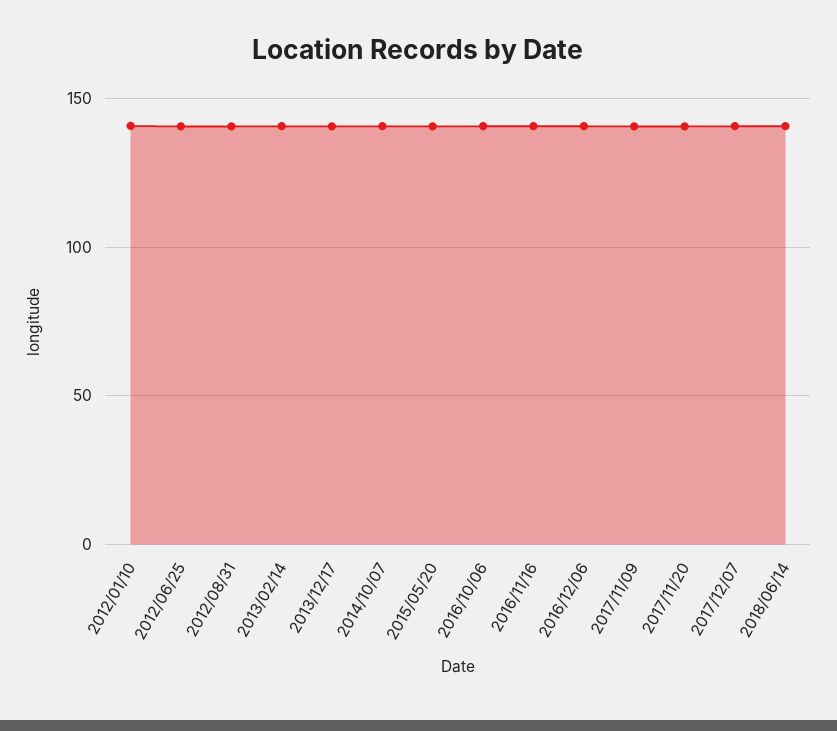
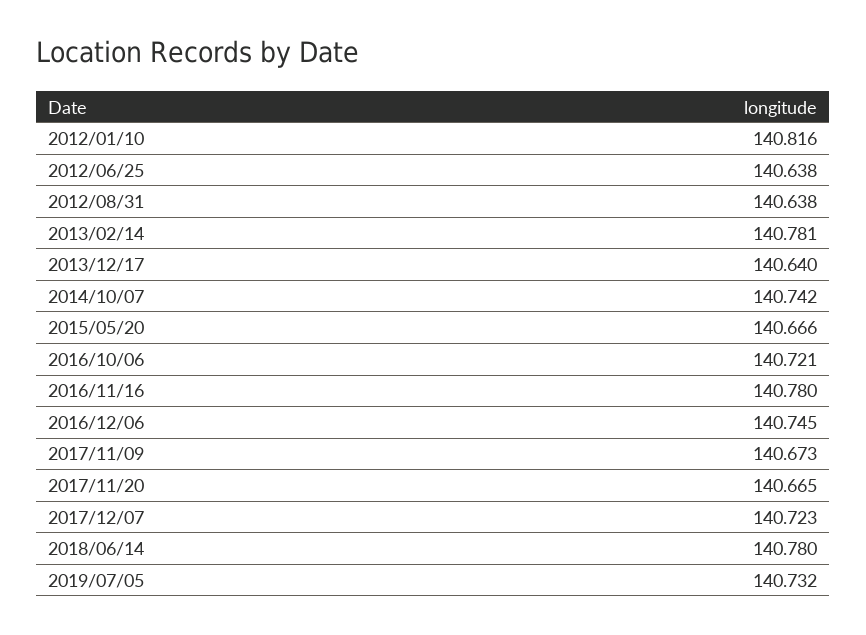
2019/07/05: none -> 140.732

